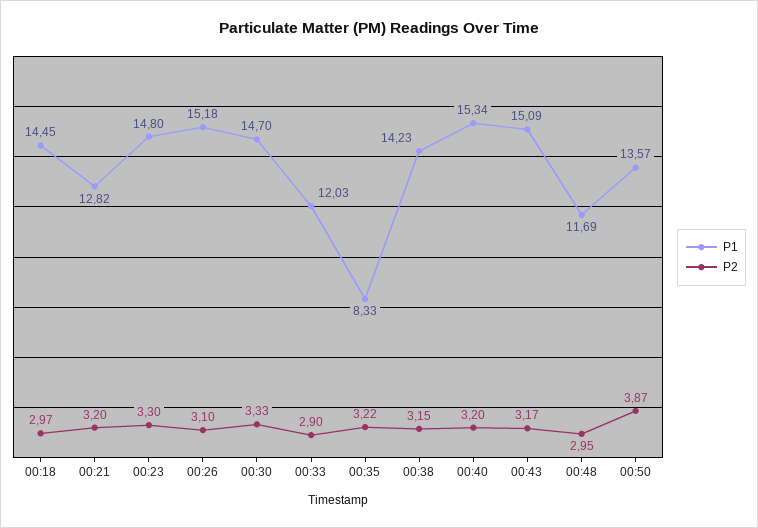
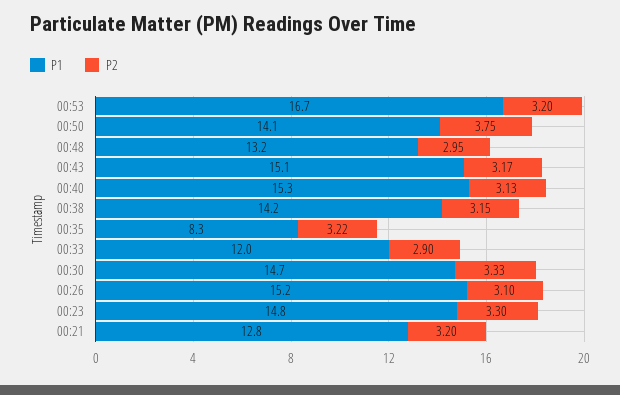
P1, 00:18: 14.45 -> none
P2, 00:18: 2.97 -> none
P2, 00:40: 3.2 -> 3.13
P1, 00:48: 11.69 -> 13.2
P1, 00:50: 13.57 -> 14.1
P2, 00:50: 3.87 -> 3.75
P1, 00:53: none -> 16.7
P2, 00:53: none -> 3.2

